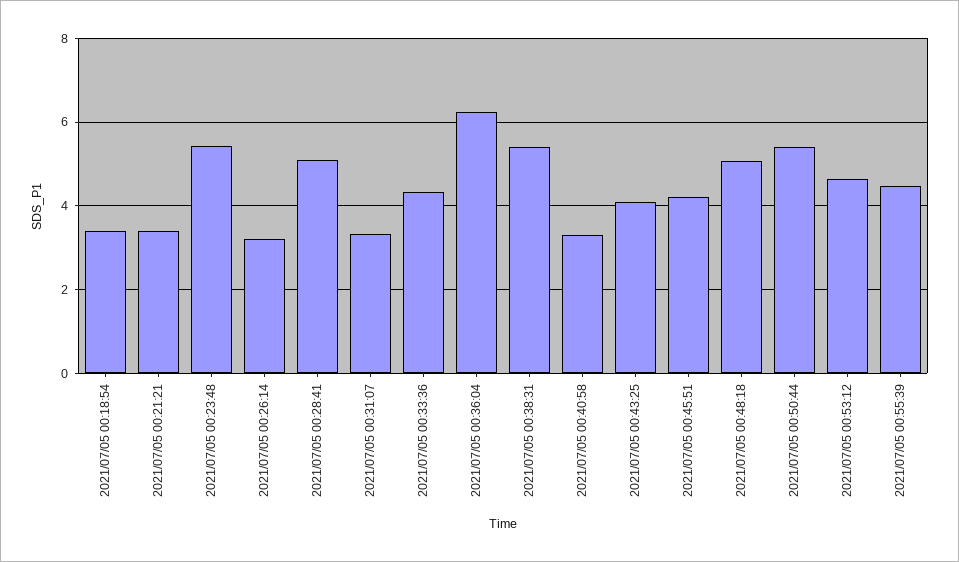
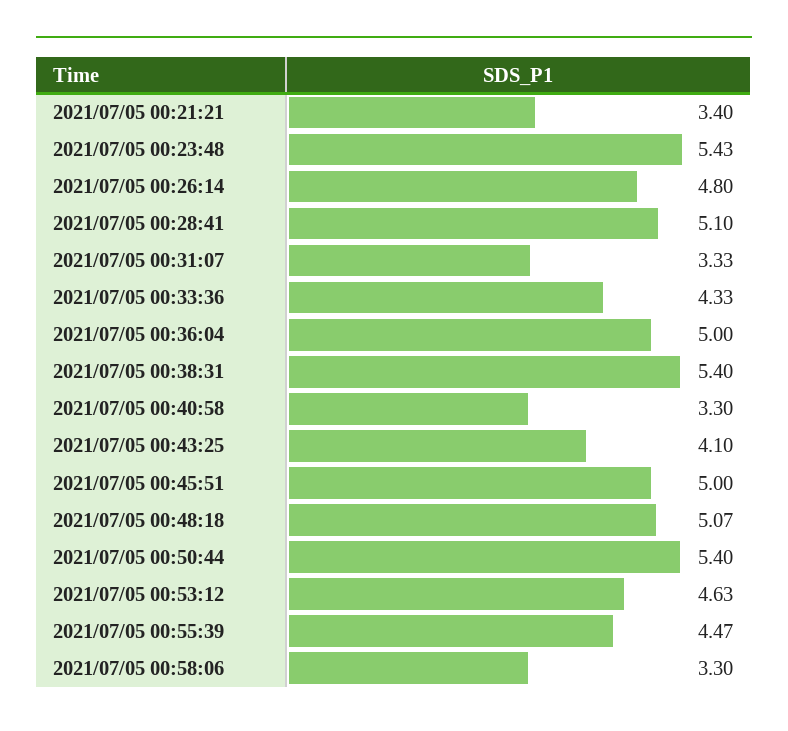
2021/07/05 00:18:54: 3.4 -> none
2021/07/05 00:26:14: 3.2 -> 4.8
2021/07/05 00:36:04: 6.2 -> 5
2021/07/05 00:45:51: 4.2 -> 5
2021/07/05 00:58:06: none -> 3.3

